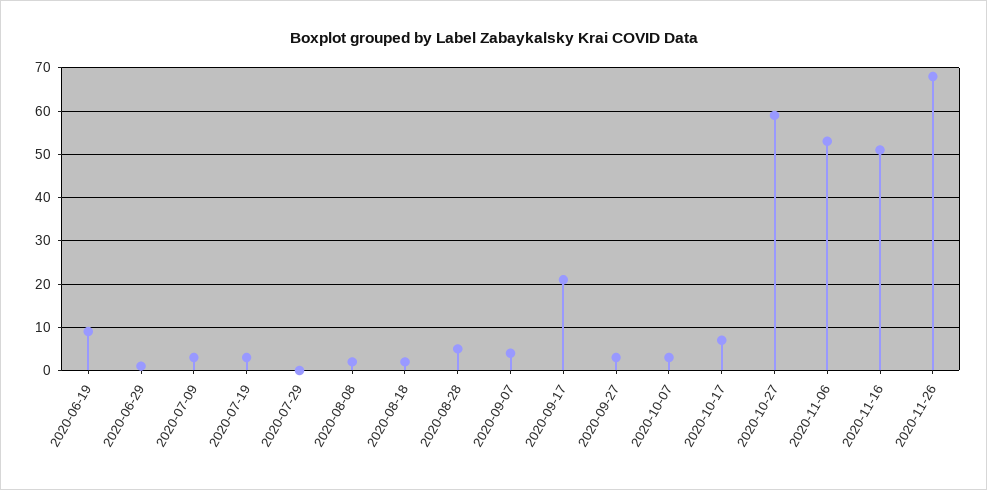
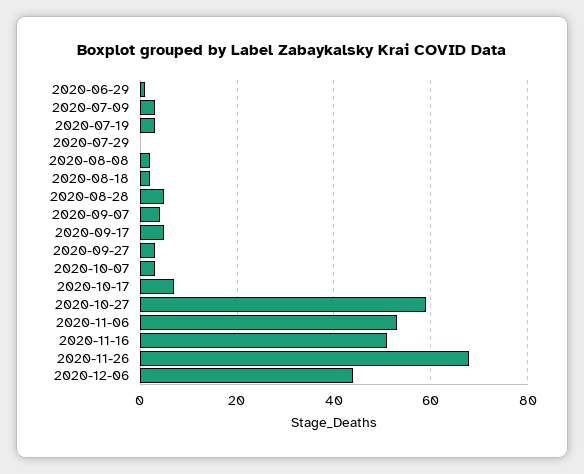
2020-06-19: 10 -> none
2020-09-17: 20 -> 5
2020-12-06: none -> 45

